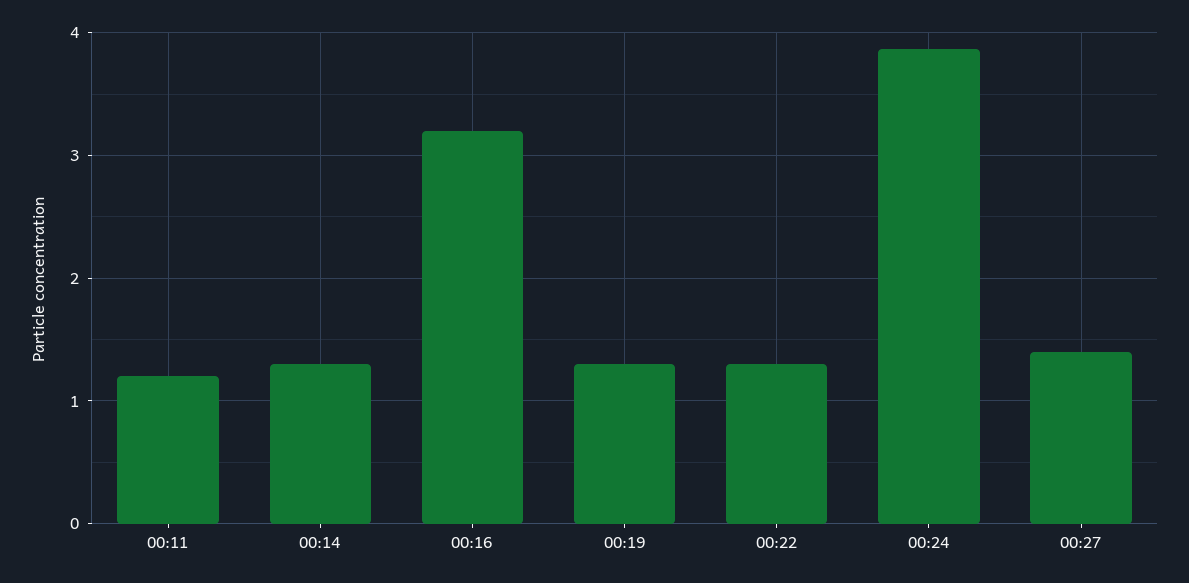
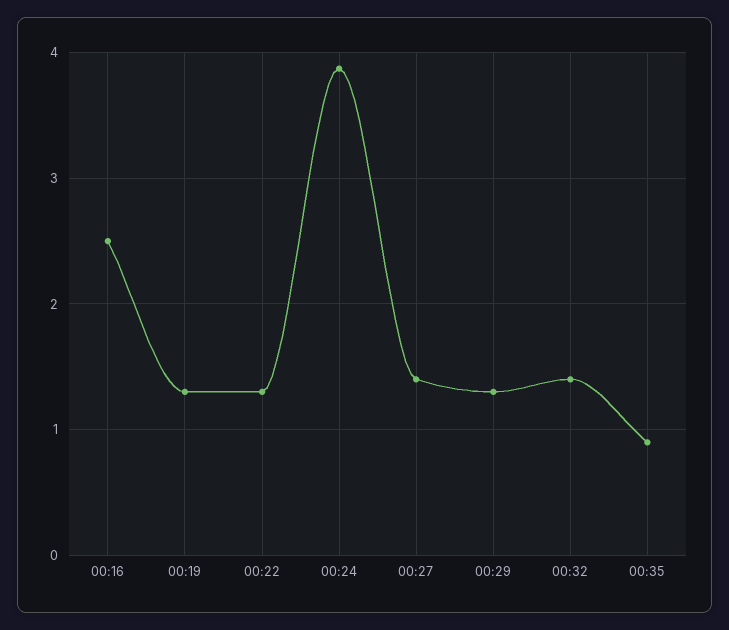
00:11: 1.2 -> none
00:14: 1.3 -> none
00:16: 3.2 -> 2.5
00:29: none -> 1.3
00:32: none -> 1.4
00:35: none -> 0.9

